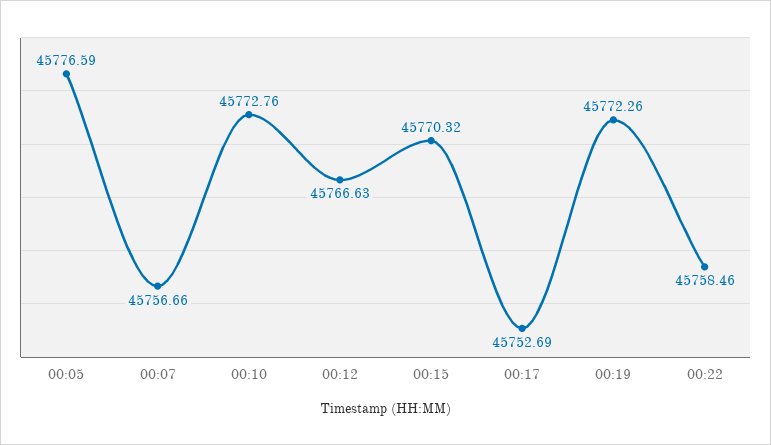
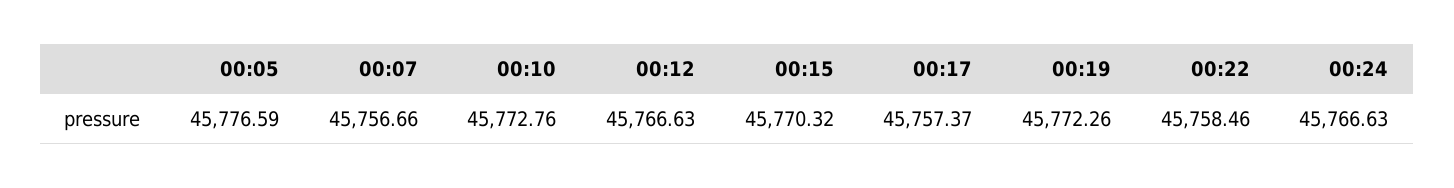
00:17: 45752.69 -> 45757.37
00:24: none -> 45766.63

